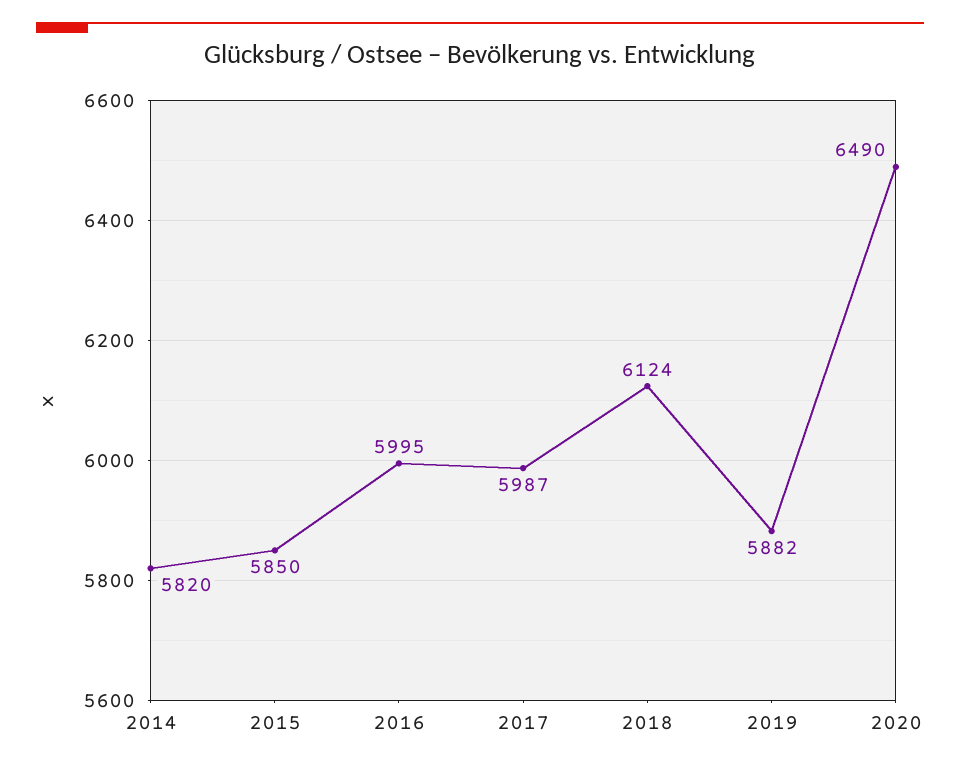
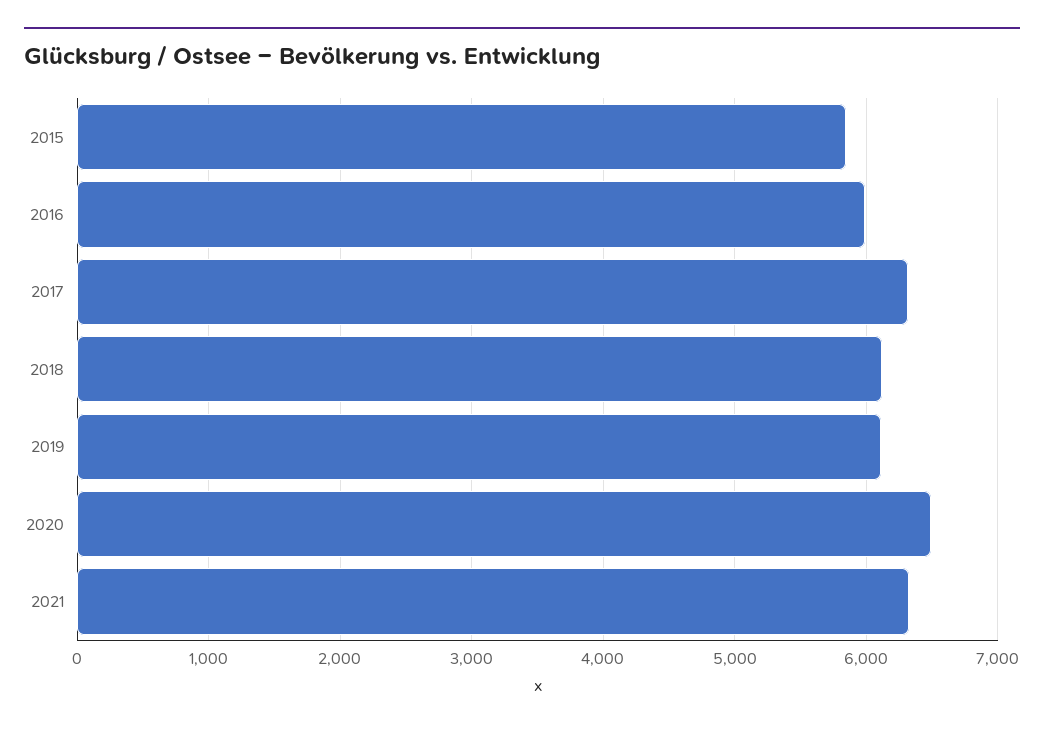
2014: 5820 -> none
2017: 5987 -> 6300
2019: 5882 -> 6100
2021: none -> 6300

